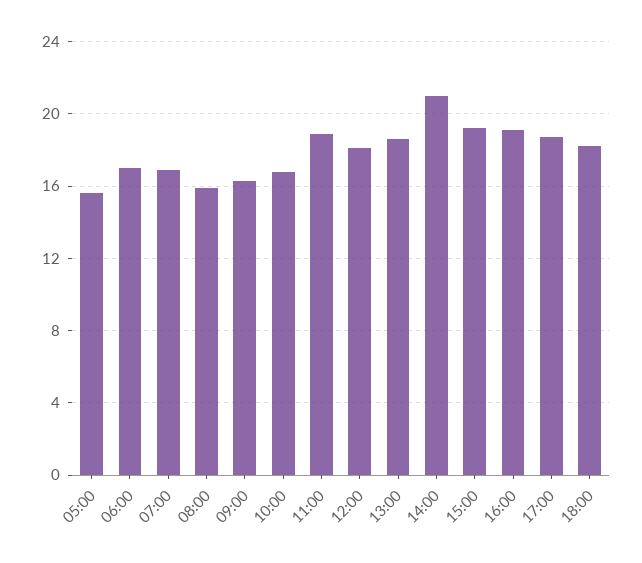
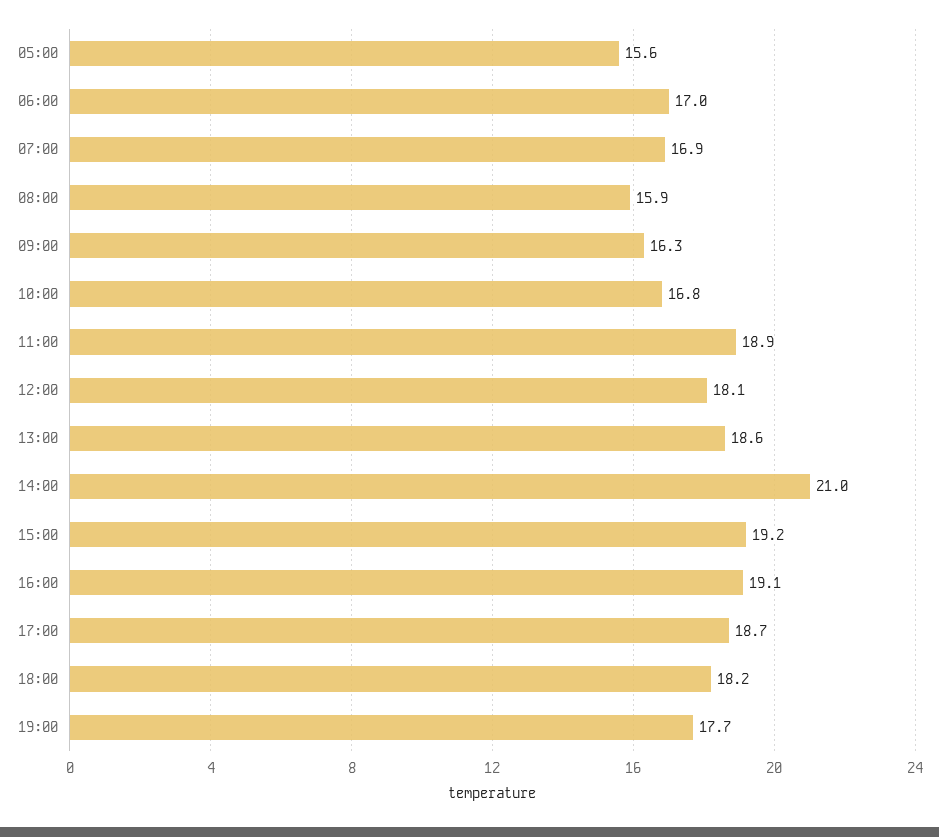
19:00: none -> 17.7

